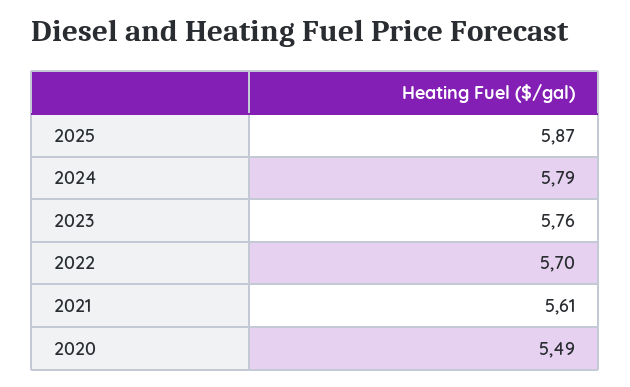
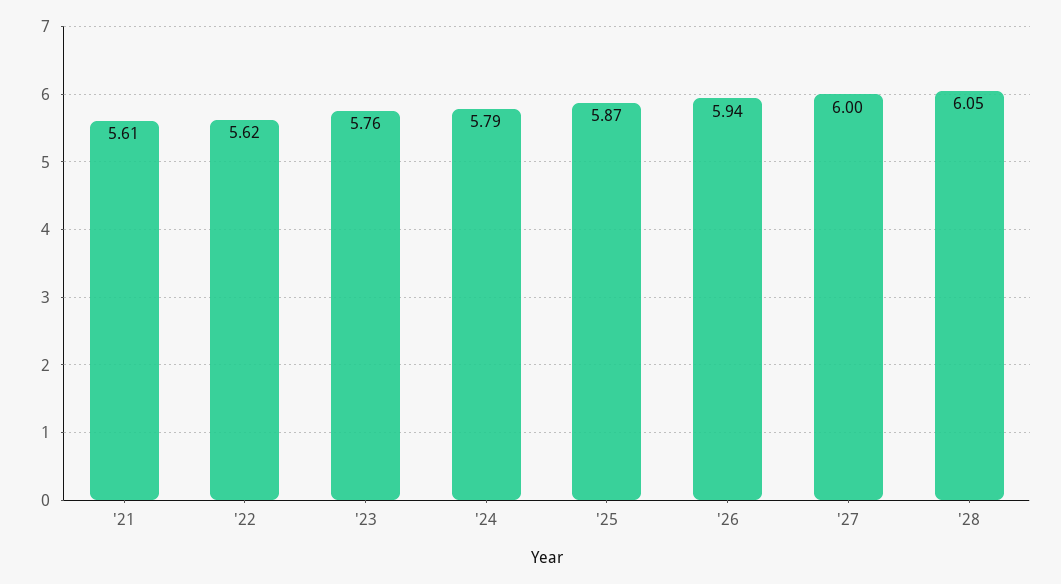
2022: 5.7 -> 5.62
2020: 5.49 -> none
'26: none -> 5.94
'27: none -> 6
'28: none -> 6.05

